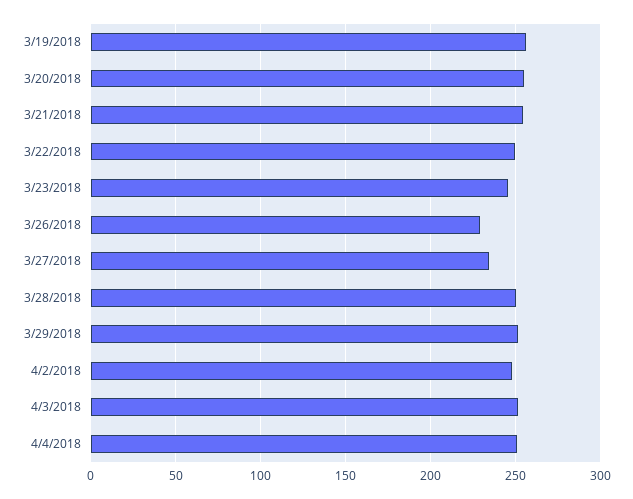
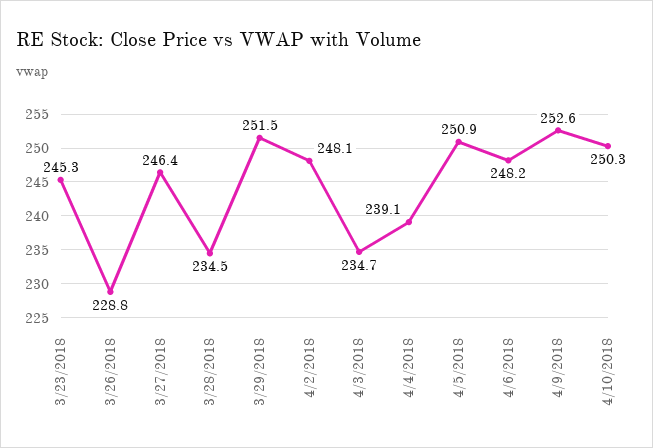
3/19/2018: 255 -> none
3/20/2018: 255 -> none
3/21/2018: 255 -> none
3/22/2018: 250 -> none
3/27/2018: 235 -> 246.4
3/28/2018: 250 -> 234.5
4/3/2018: 250 -> 234.7
4/4/2018: 250 -> 239.1
4/5/2018: none -> 250.9
4/6/2018: none -> 248.2
4/9/2018: none -> 252.6
4/10/2018: none -> 250.3

